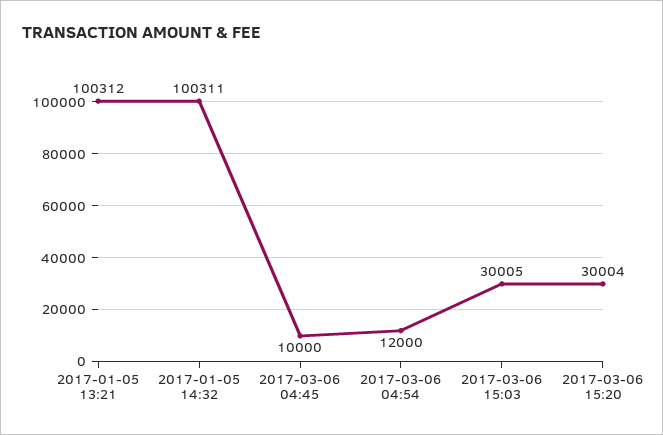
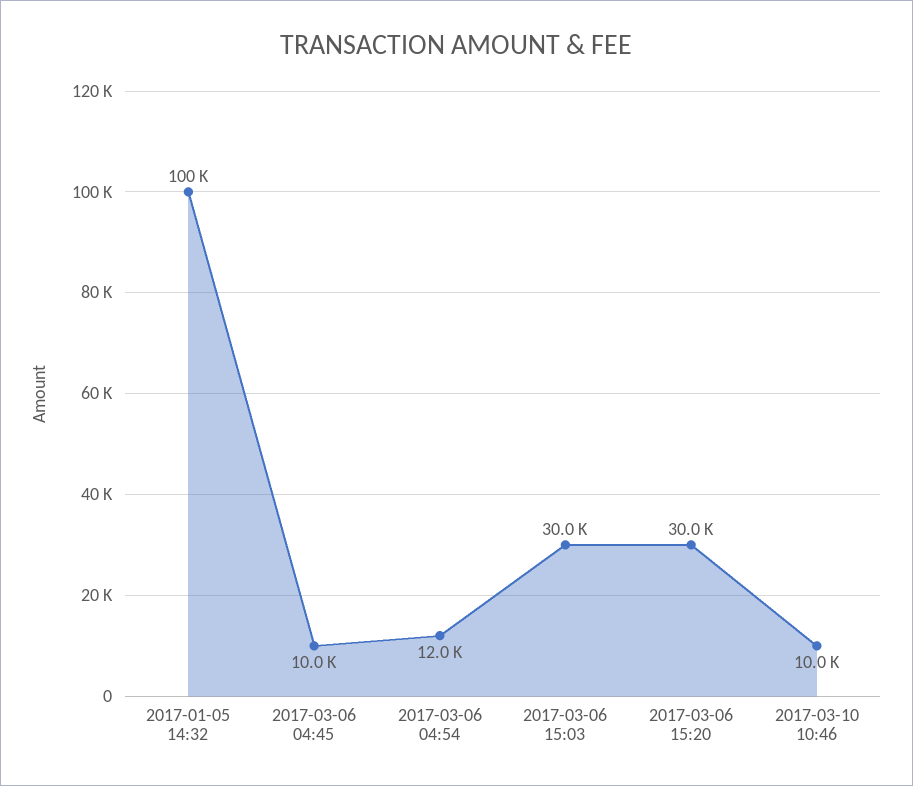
2017-01-05 13:21: 100312 -> none
2017-03-10 10:46: none -> 10000

